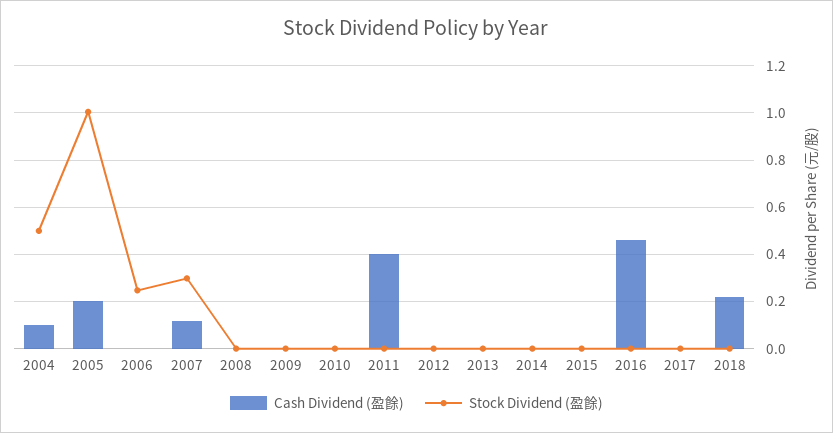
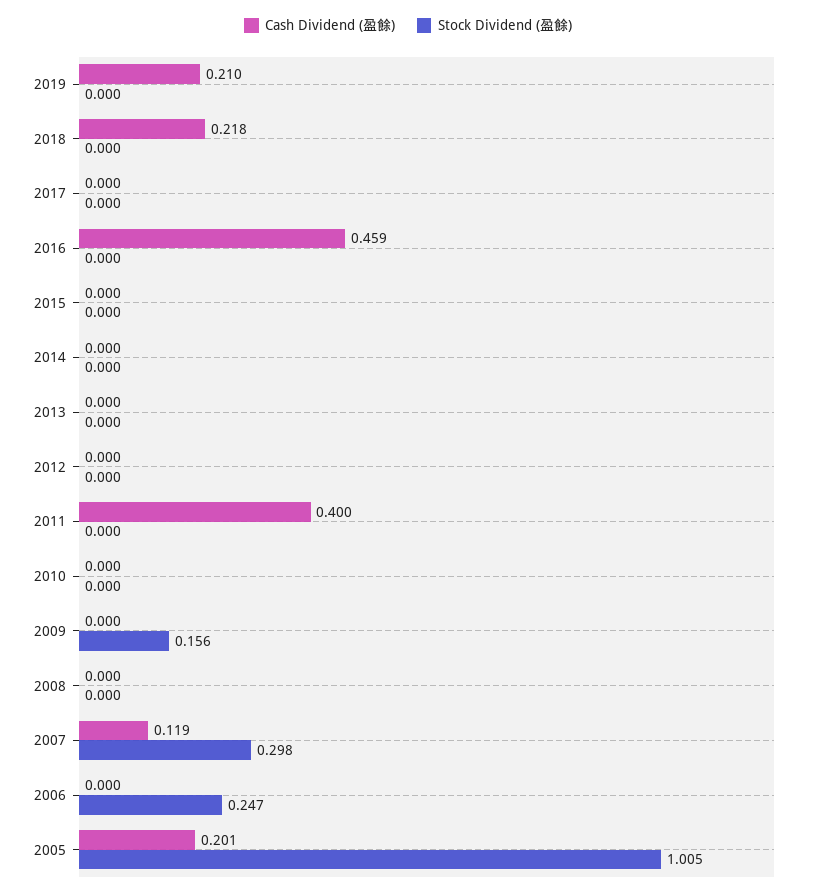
Cash Dividend (盈餘), 2004: 0.1 -> none
Stock Dividend (盈餘), 2004: 0.5 -> none
Stock Dividend (盈餘), 2009: 0 -> 0.156
Cash Dividend (盈餘), 2019: none -> 0.21
Stock Dividend (盈餘), 2019: none -> 0

